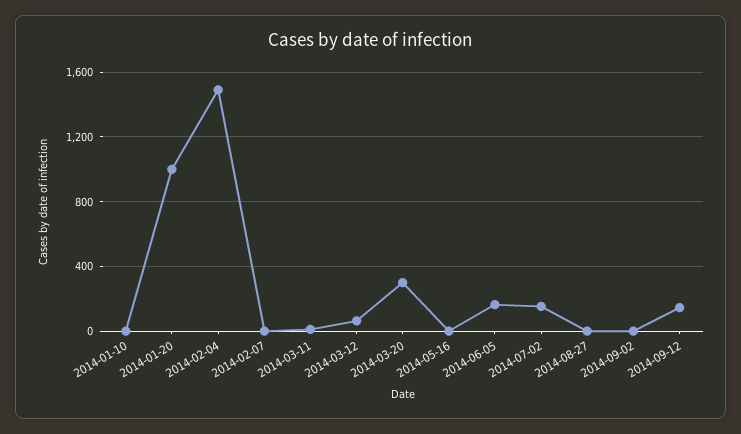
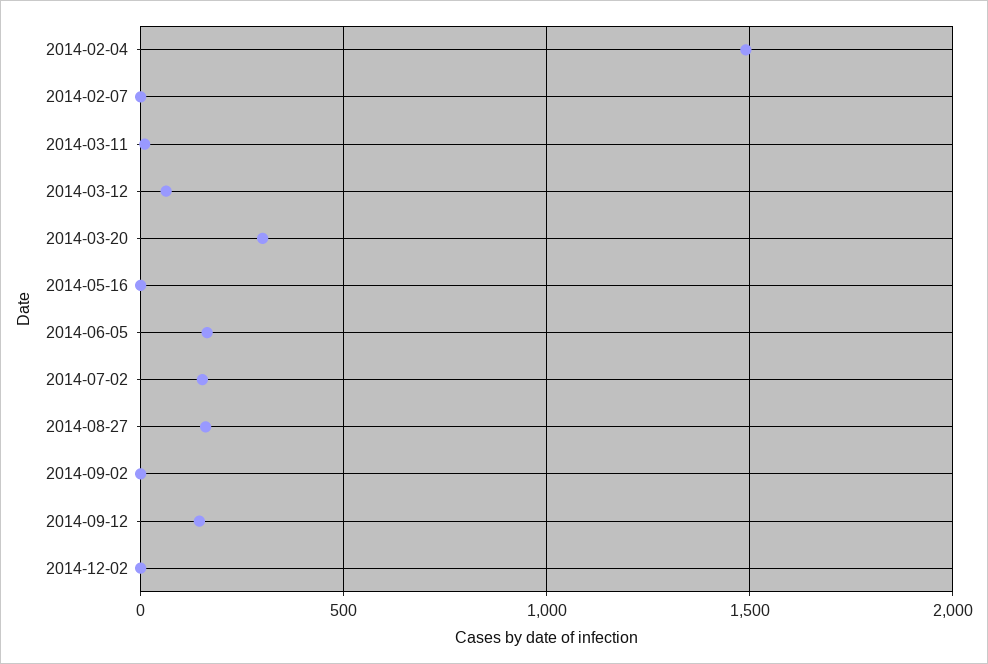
2014-01-10: 0 -> none
2014-01-20: 1000 -> none
2014-08-27: 0 -> 150
2014-12-02: none -> 0

